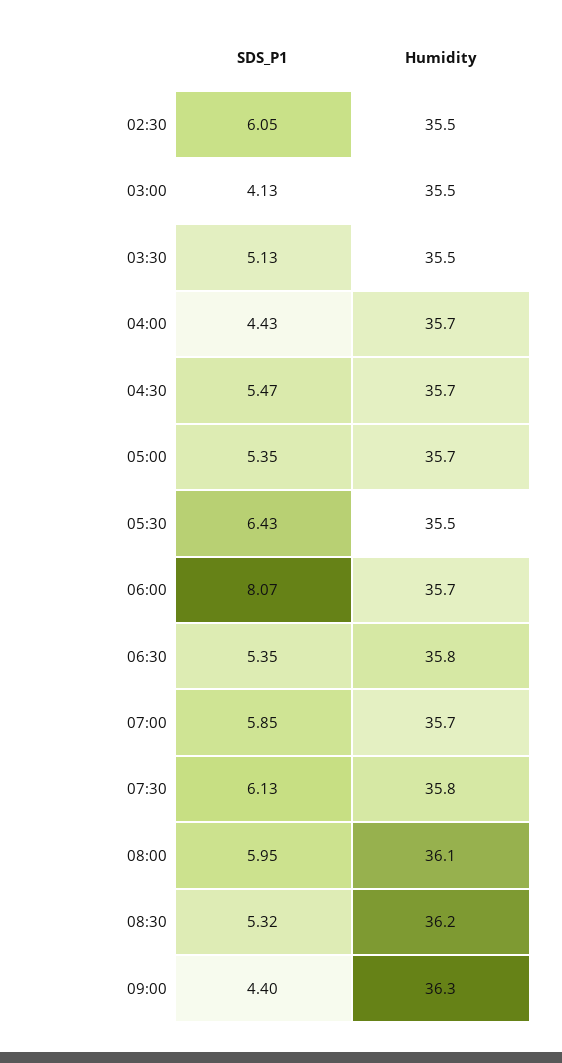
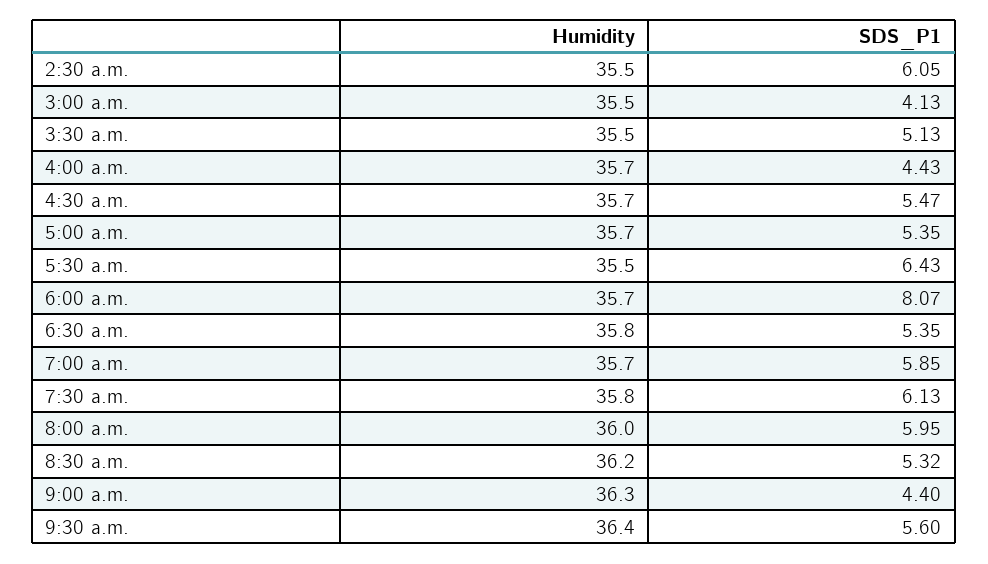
Humidity, 08:00: 36.1 -> 36
Humidity, 9:30 a.m.: none -> 36.4
SDS_P1, 9:30 a.m.: none -> 5.6

